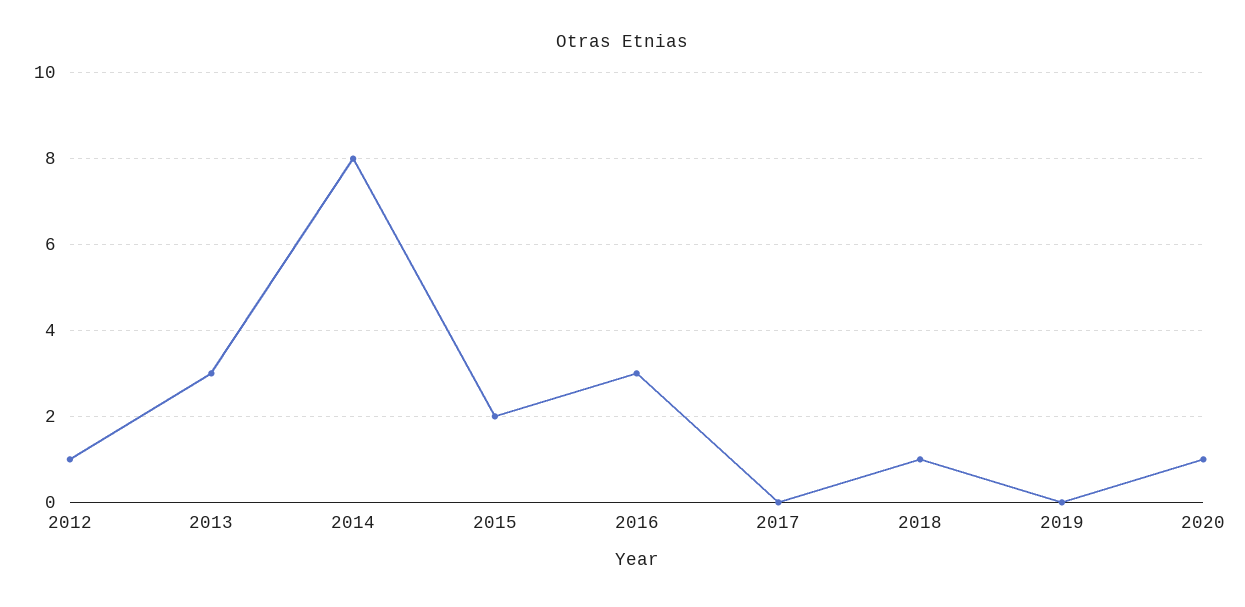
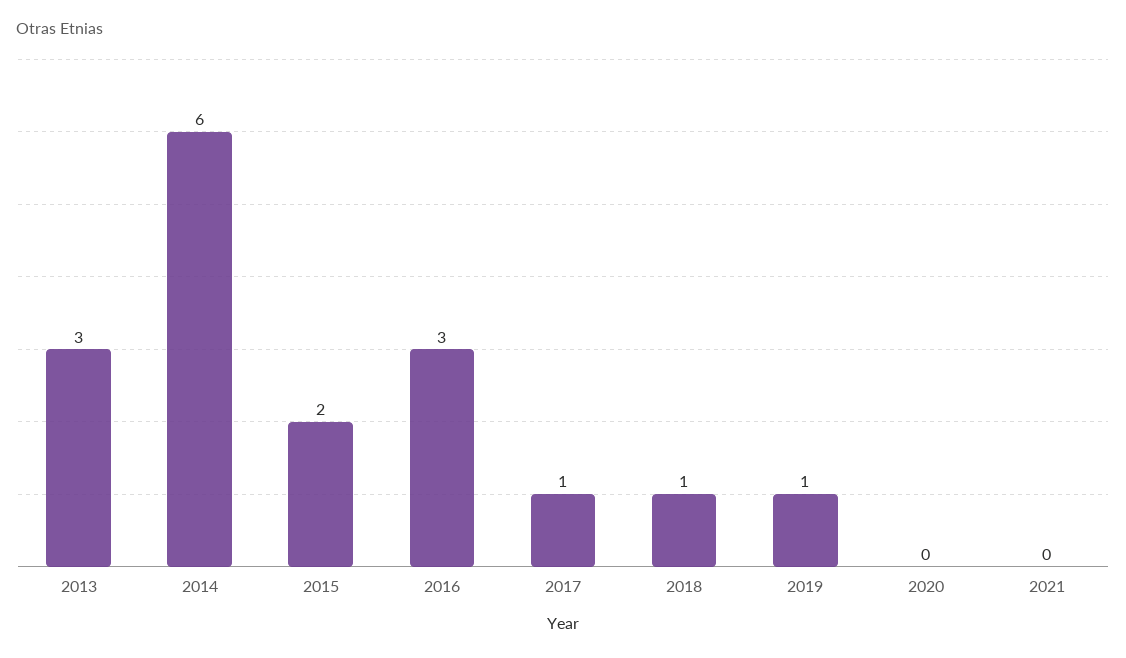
2012: 1 -> none
2014: 8 -> 6
2017: 0 -> 1
2019: 0 -> 1
2020: 1 -> 0
2021: none -> 0

